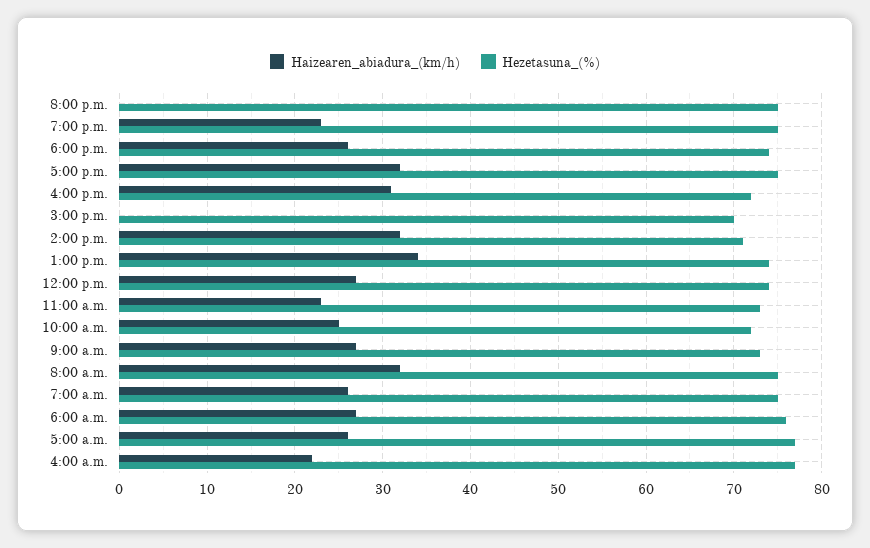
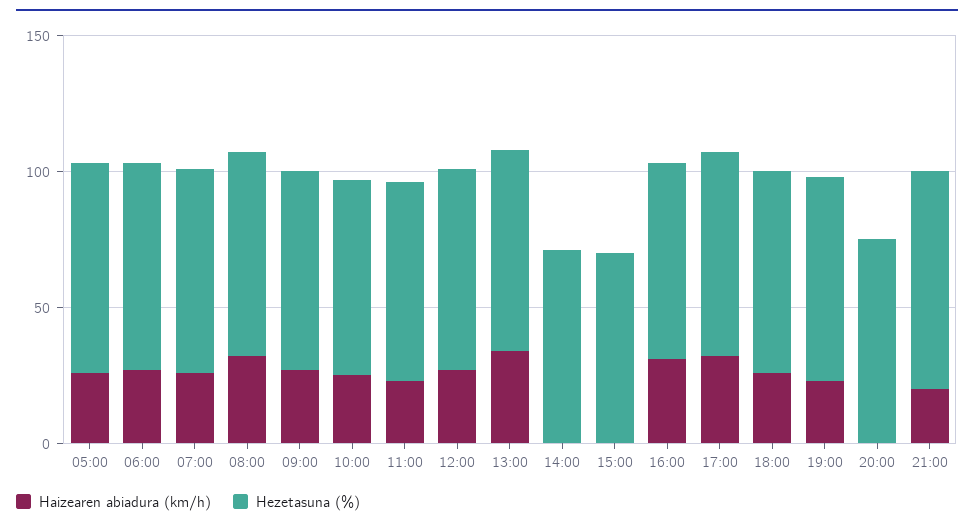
Haizearen_abiadura_(km/h), 2:00 p.m.: 32 -> 0
Haizearen_abiadura_(km/h), 4:00 a.m.: 22 -> none
Hezetasuna_(%), 4:00 a.m.: 77 -> none
Haizearen_abiadura_(km/h), 21:00: none -> 20
Hezetasuna_(%), 21:00: none -> 80

